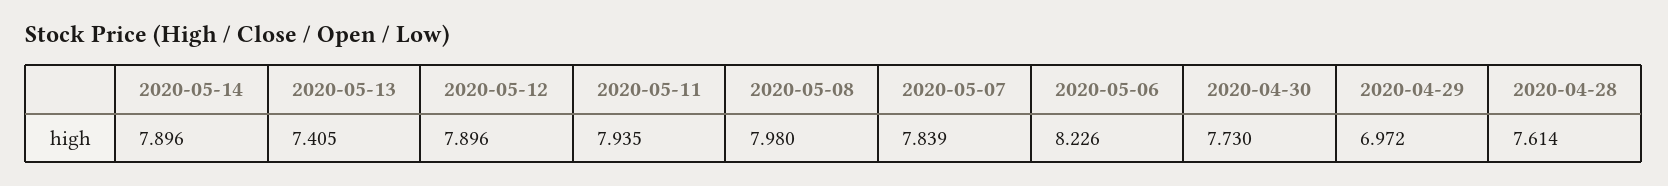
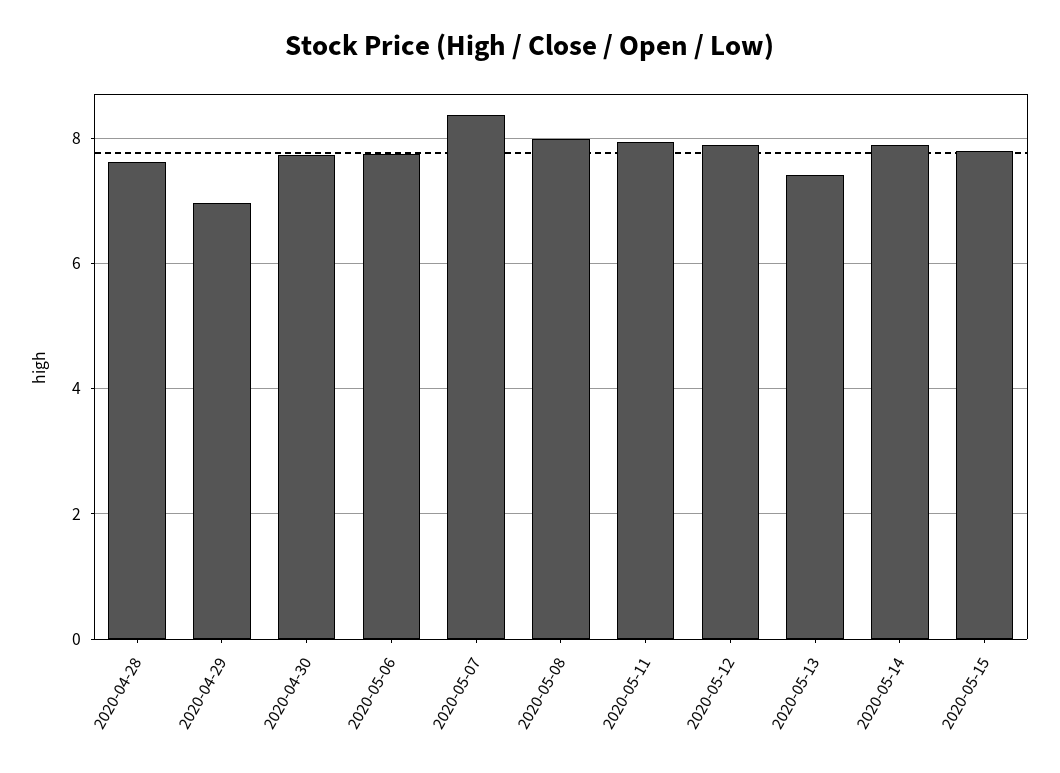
2020-05-07: 7.839 -> 8.4
2020-05-06: 8.226 -> 7.8
2020-05-15: none -> 7.8

